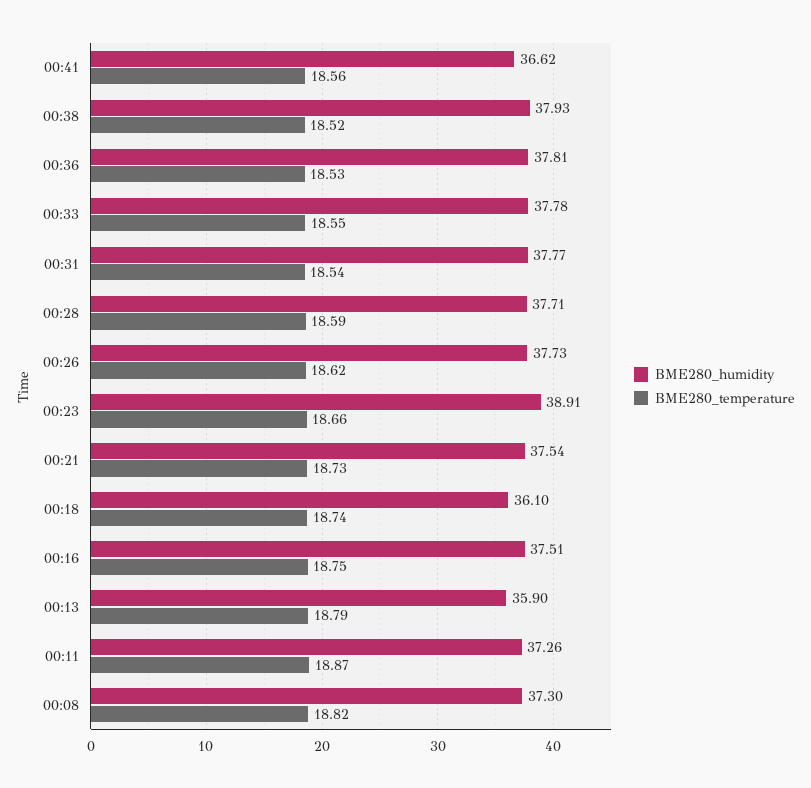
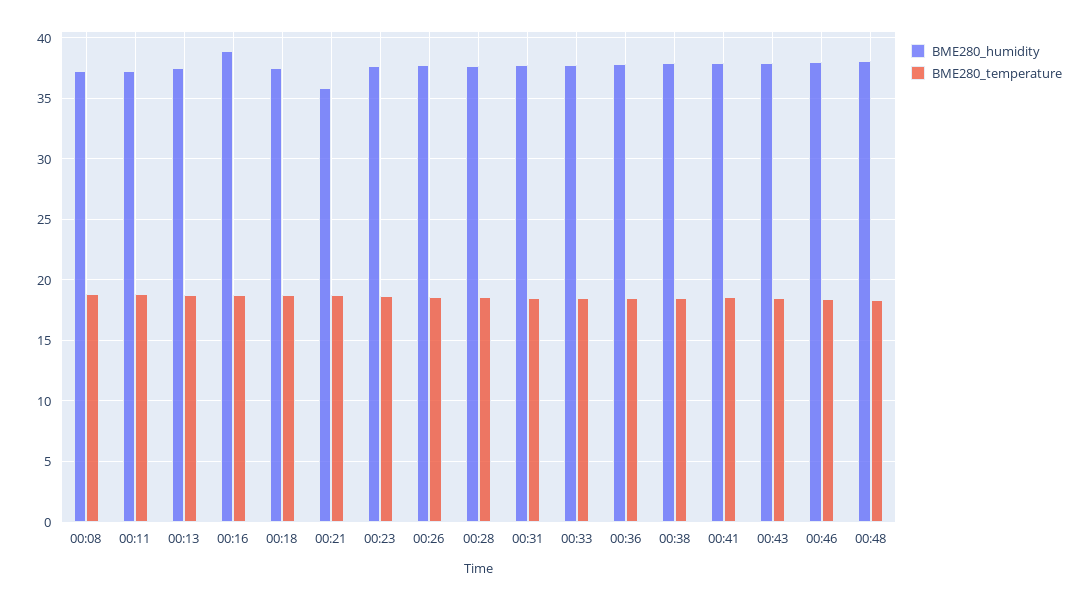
BME280_humidity, 00:41: 36.62 -> 38
BME280_humidity, 00:23: 38.91 -> 37.5
BME280_humidity, 00:21: 37.54 -> 36
BME280_humidity, 00:18: 36.1 -> 37.5
BME280_humidity, 00:16: 37.51 -> 39
BME280_humidity, 00:13: 35.9 -> 37.5
BME280_humidity, 00:43: none -> 38
BME280_temperature, 00:43: none -> 18.5
BME280_humidity, 00:46: none -> 38
BME280_temperature, 00:46: none -> 18.5
BME280_humidity, 00:48: none -> 38
BME280_temperature, 00:48: none -> 18.5

